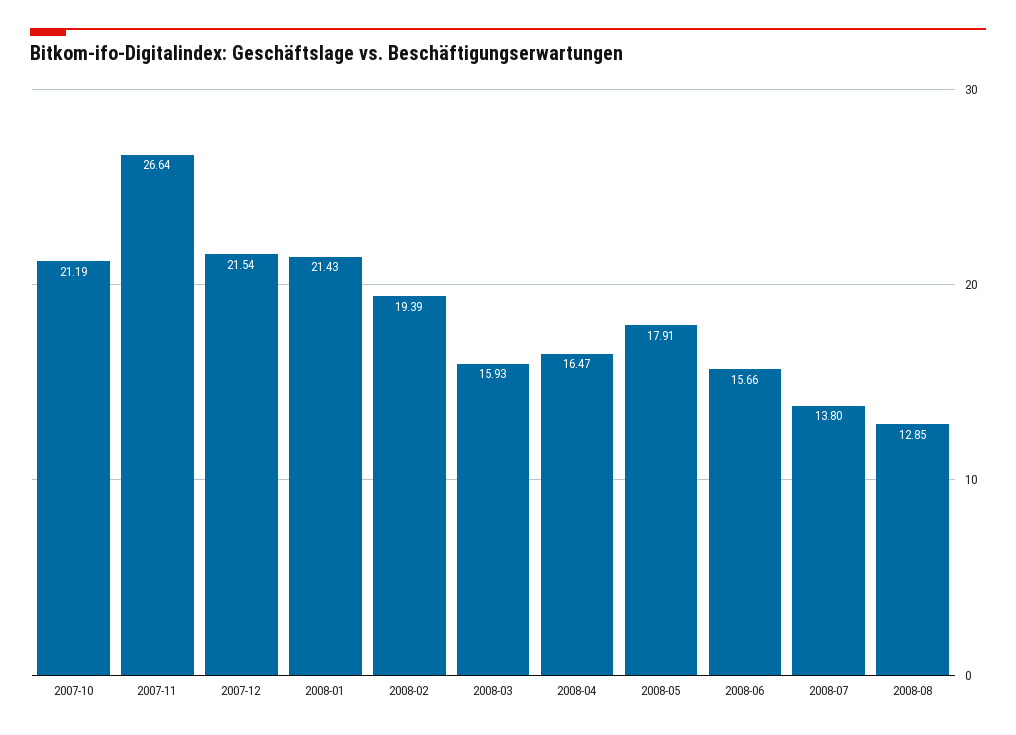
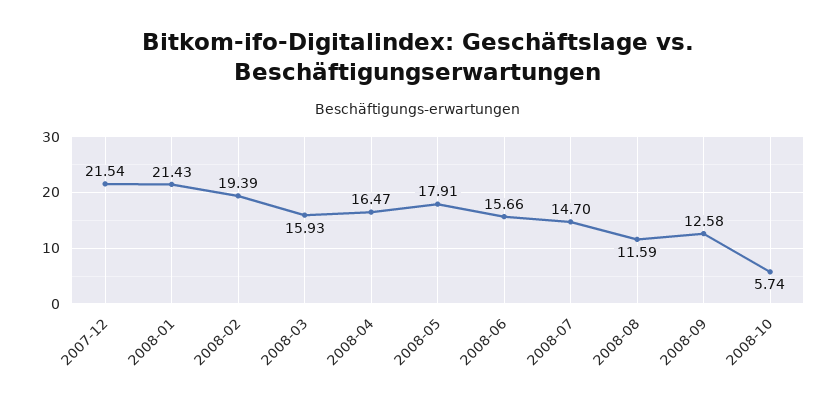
2007-10: 21.19 -> none
2007-11: 26.64 -> none
2008-07: 13.8 -> 14.7
2008-08: 12.85 -> 11.59
2008-09: none -> 12.58
2008-10: none -> 5.74

